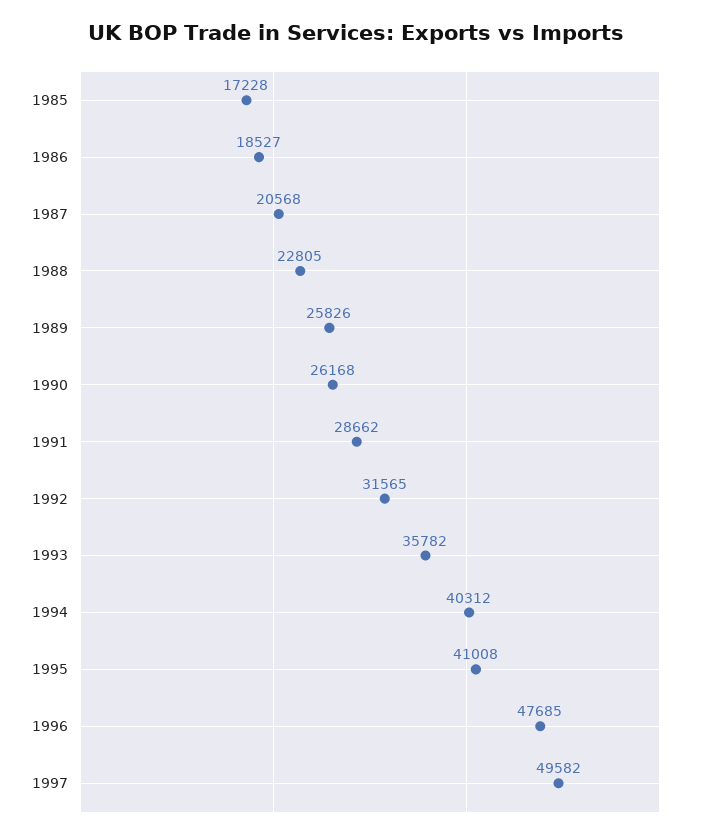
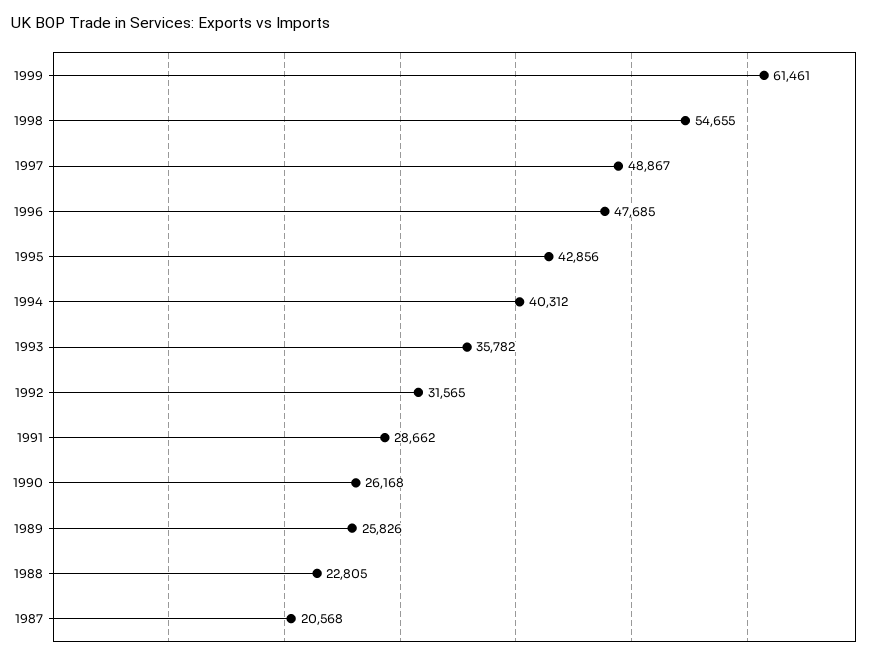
1985: 17228 -> none
1986: 18527 -> none
1995: 41008 -> 42856
1997: 49582 -> 48867
1999: none -> 61461
1998: none -> 54655

